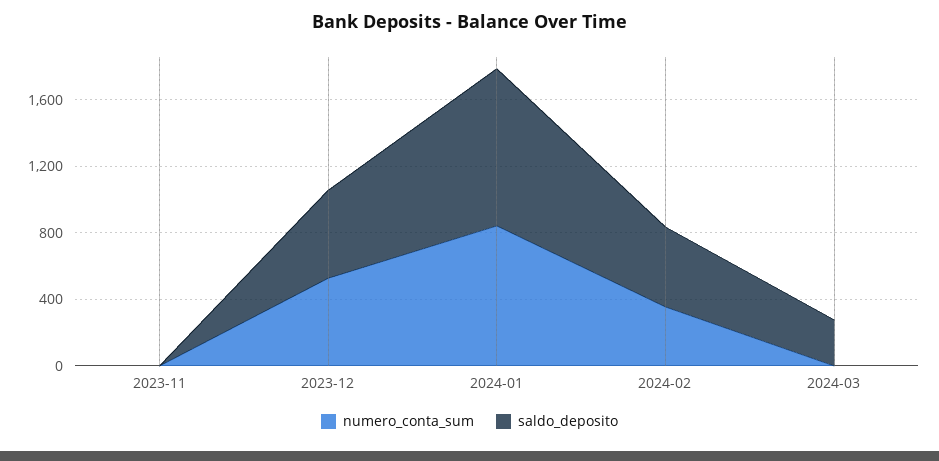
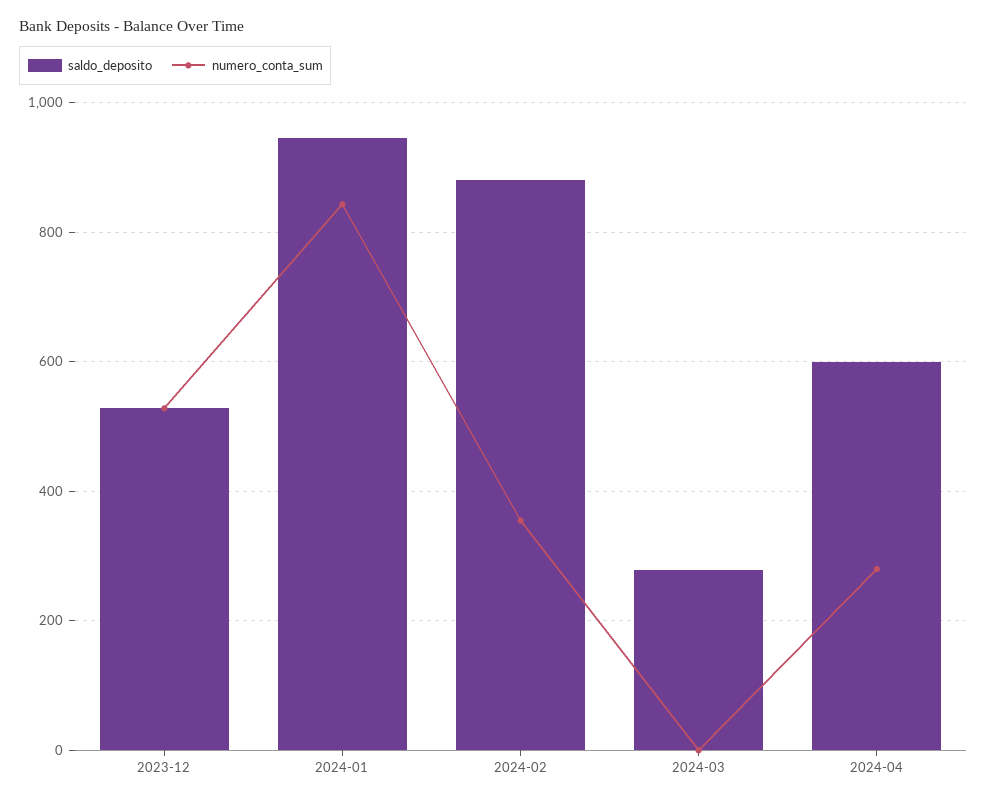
numero_conta_sum, 2023-11: 0 -> none
saldo_deposito, 2023-11: 0 -> none
saldo_deposito, 2024-02: 500 -> 880
saldo_deposito, 2024-04: none -> 600
numero_conta_sum, 2024-04: none -> 280

